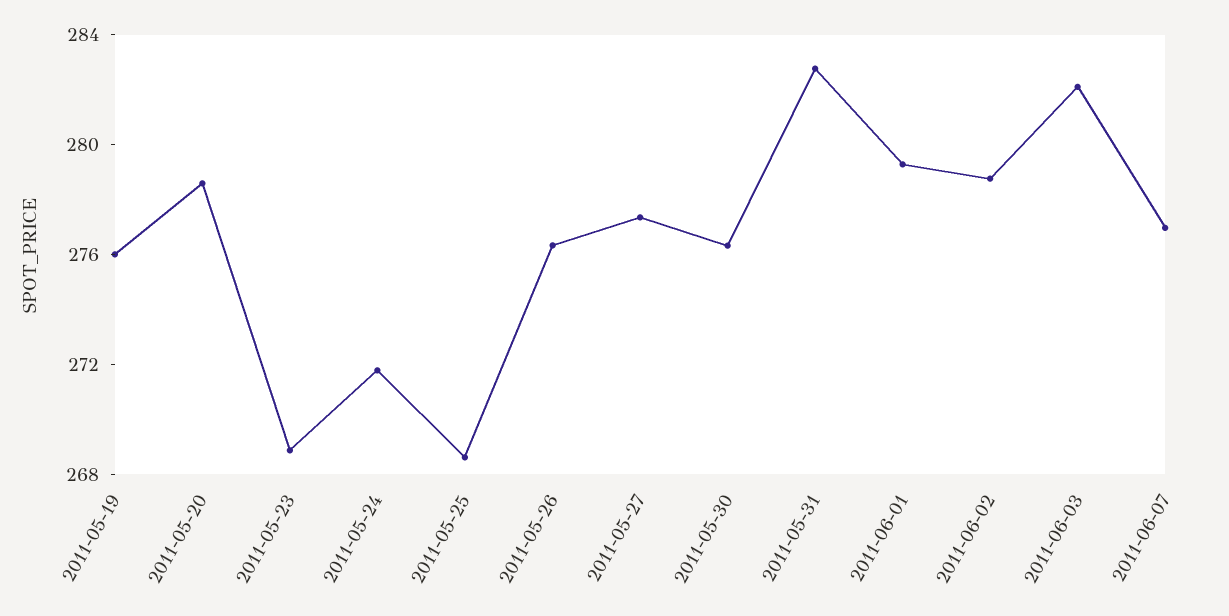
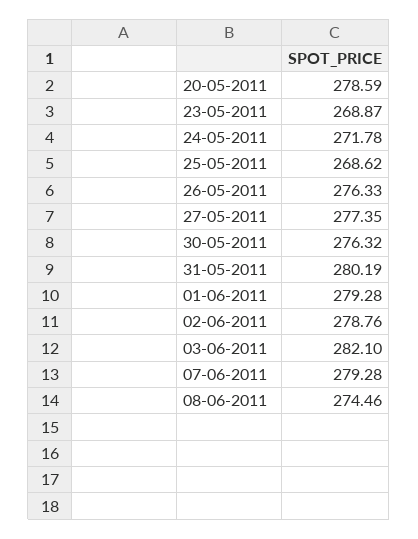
2011-05-19: 276 -> none
2011-05-31: 283 -> 280.19
2011-06-07: 277 -> 279.28
08-06-2011: none -> 274.46

